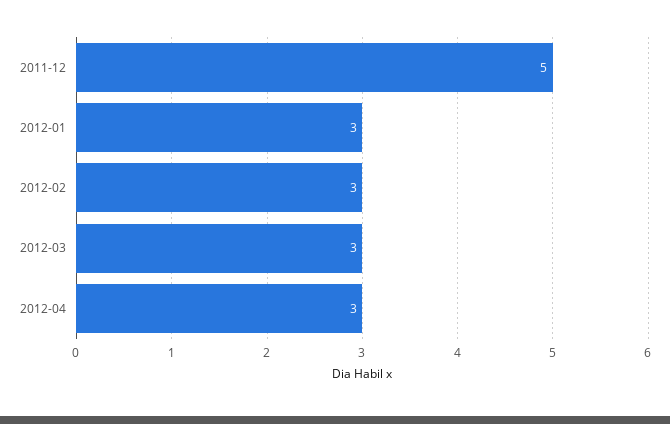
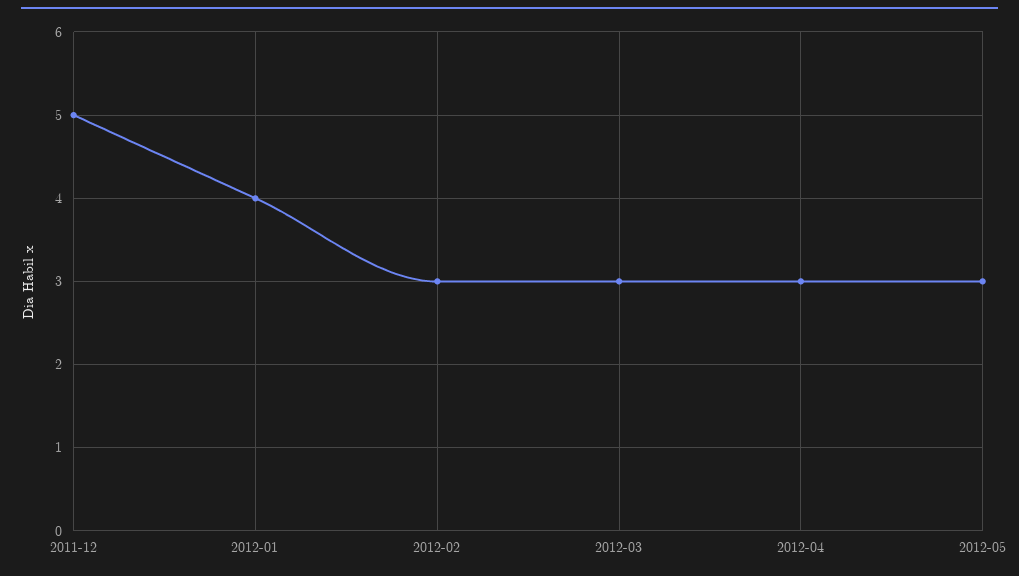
2012-01: 3 -> 4
2012-05: none -> 3

